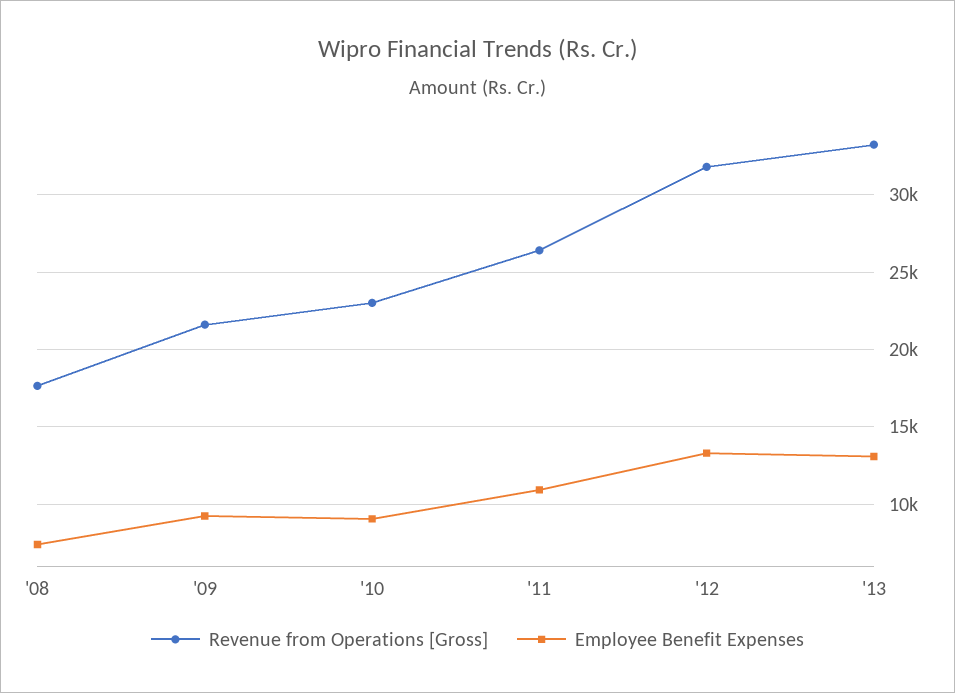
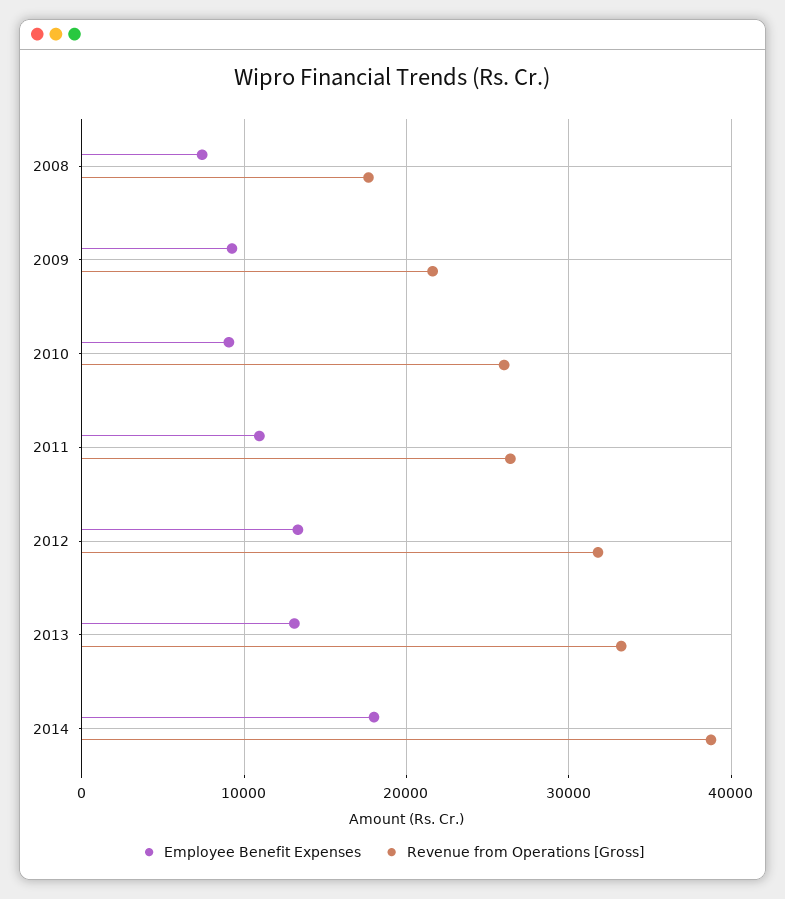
Revenue from Operations [Gross], '10: 23000 -> 26000
Employee Benefit Expenses, 2014: none -> 18000
Revenue from Operations [Gross], 2014: none -> 39000

